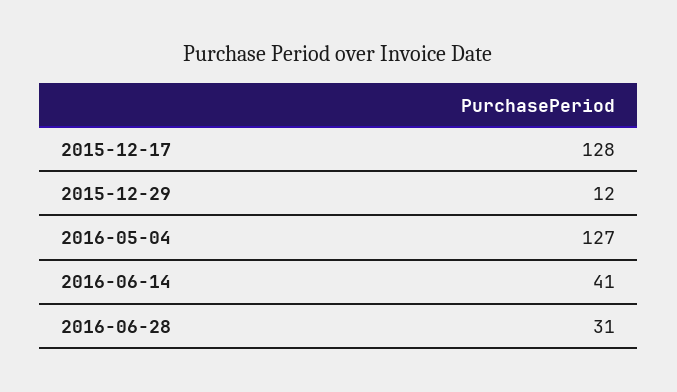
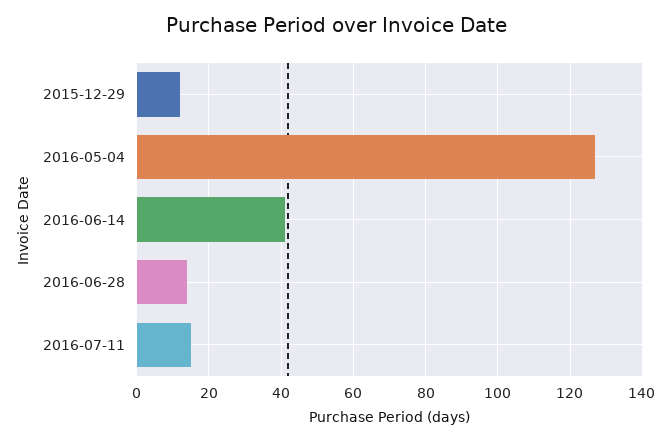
2015-12-17: 128 -> none
2016-06-28: 31 -> 15
2016-07-11: none -> 15

